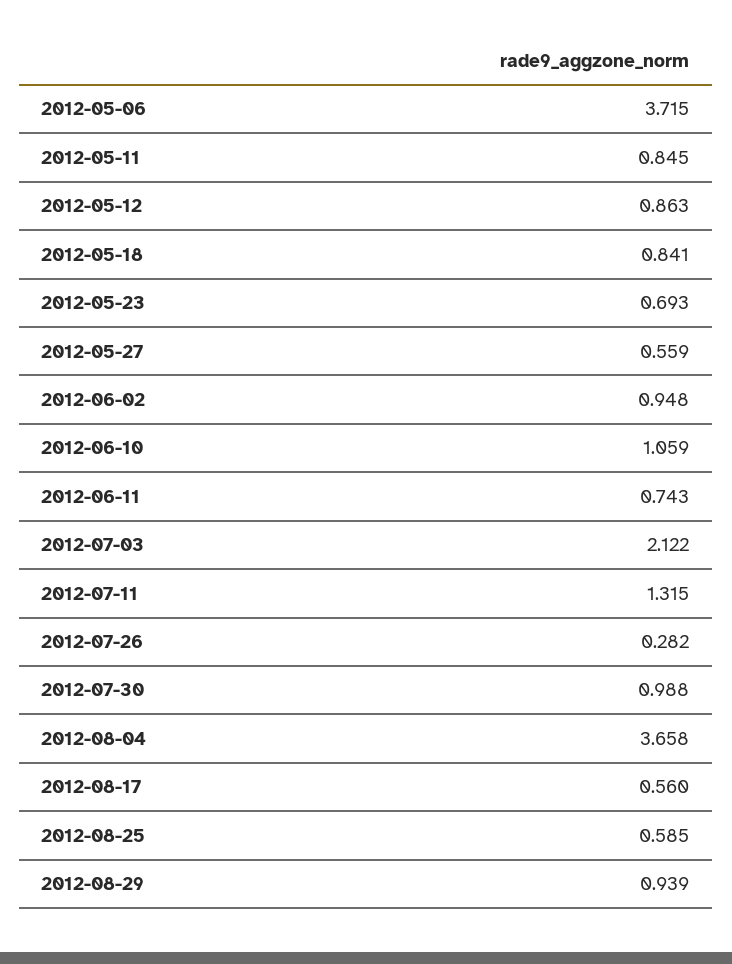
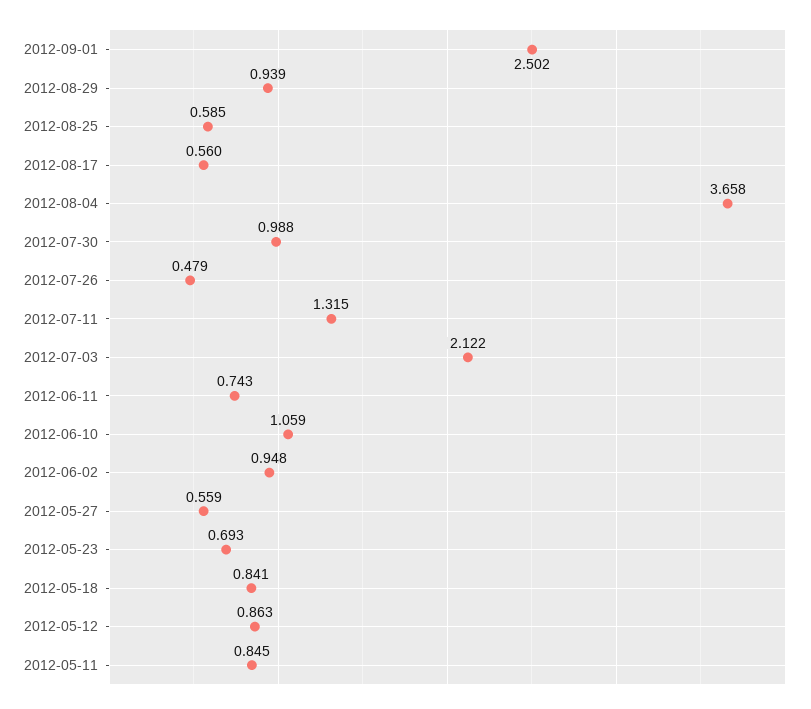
2012-05-06: 3.715 -> none
2012-07-26: 0.282 -> 0.479
2012-09-01: none -> 2.502

